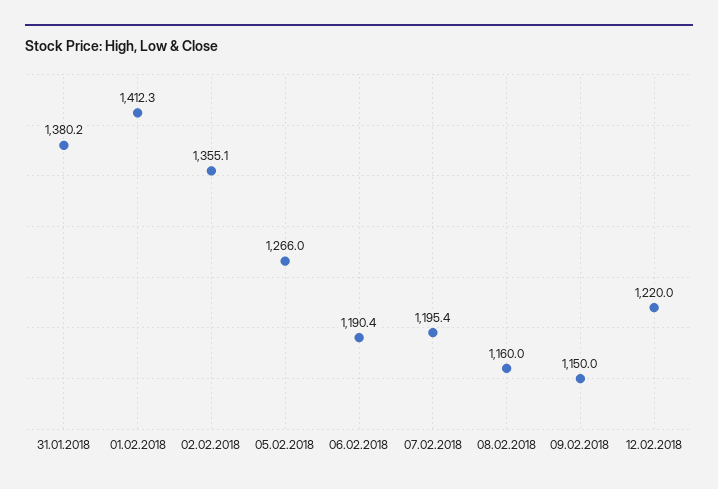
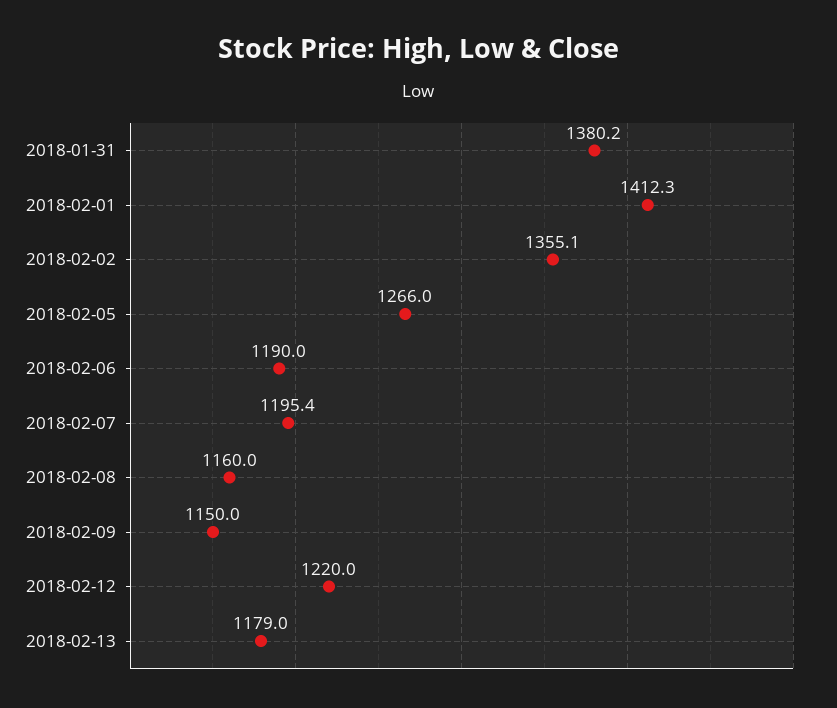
06.02.2018: 1190.4 -> 1190
2018-02-13: none -> 1179

